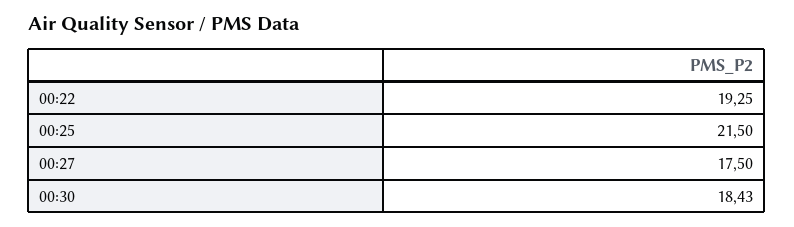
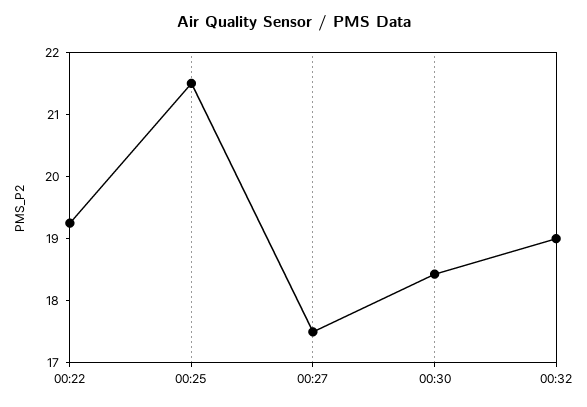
00:32: none -> 19

